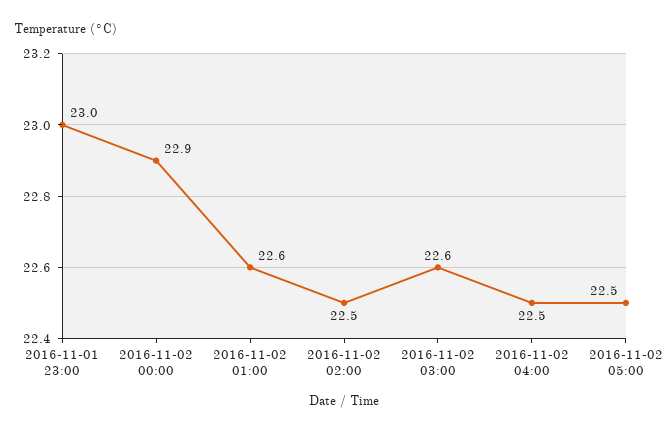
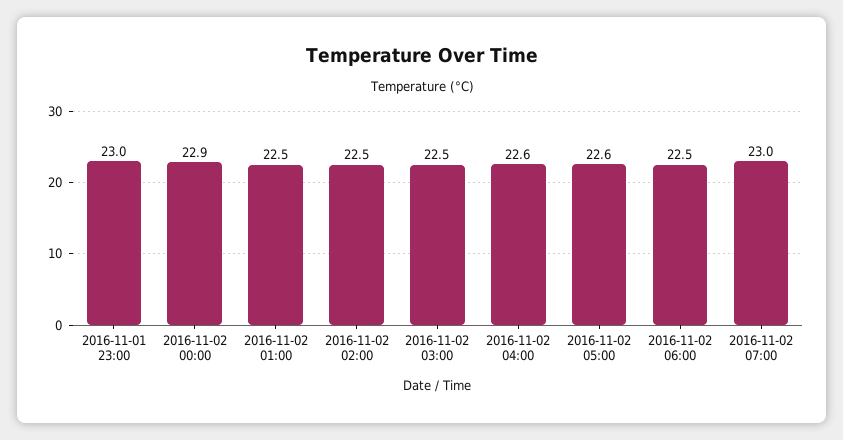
2016-11-02 01:00: 22.6 -> 22.5
2016-11-02 03:00: 22.6 -> 22.5
2016-11-02 04:00: 22.5 -> 22.6
2016-11-02 05:00: 22.5 -> 22.6
2016-11-02 06:00: none -> 22.5
2016-11-02 07:00: none -> 23

